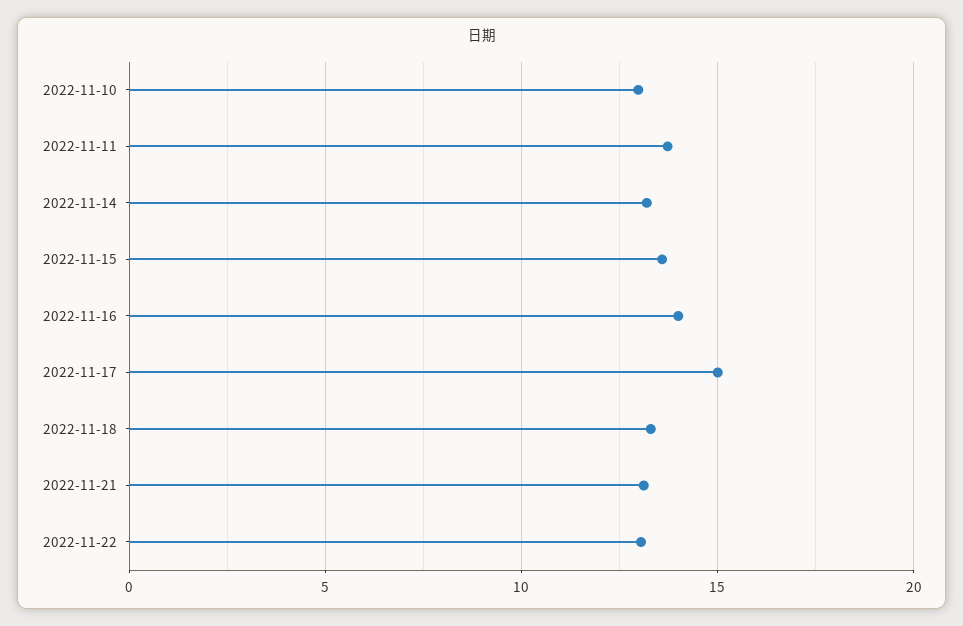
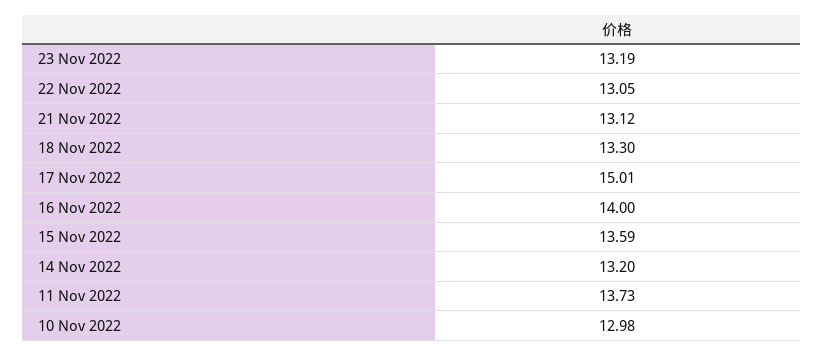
23 Nov 2022: none -> 13.19

